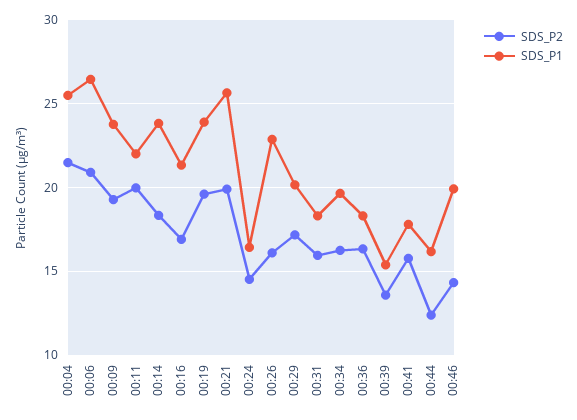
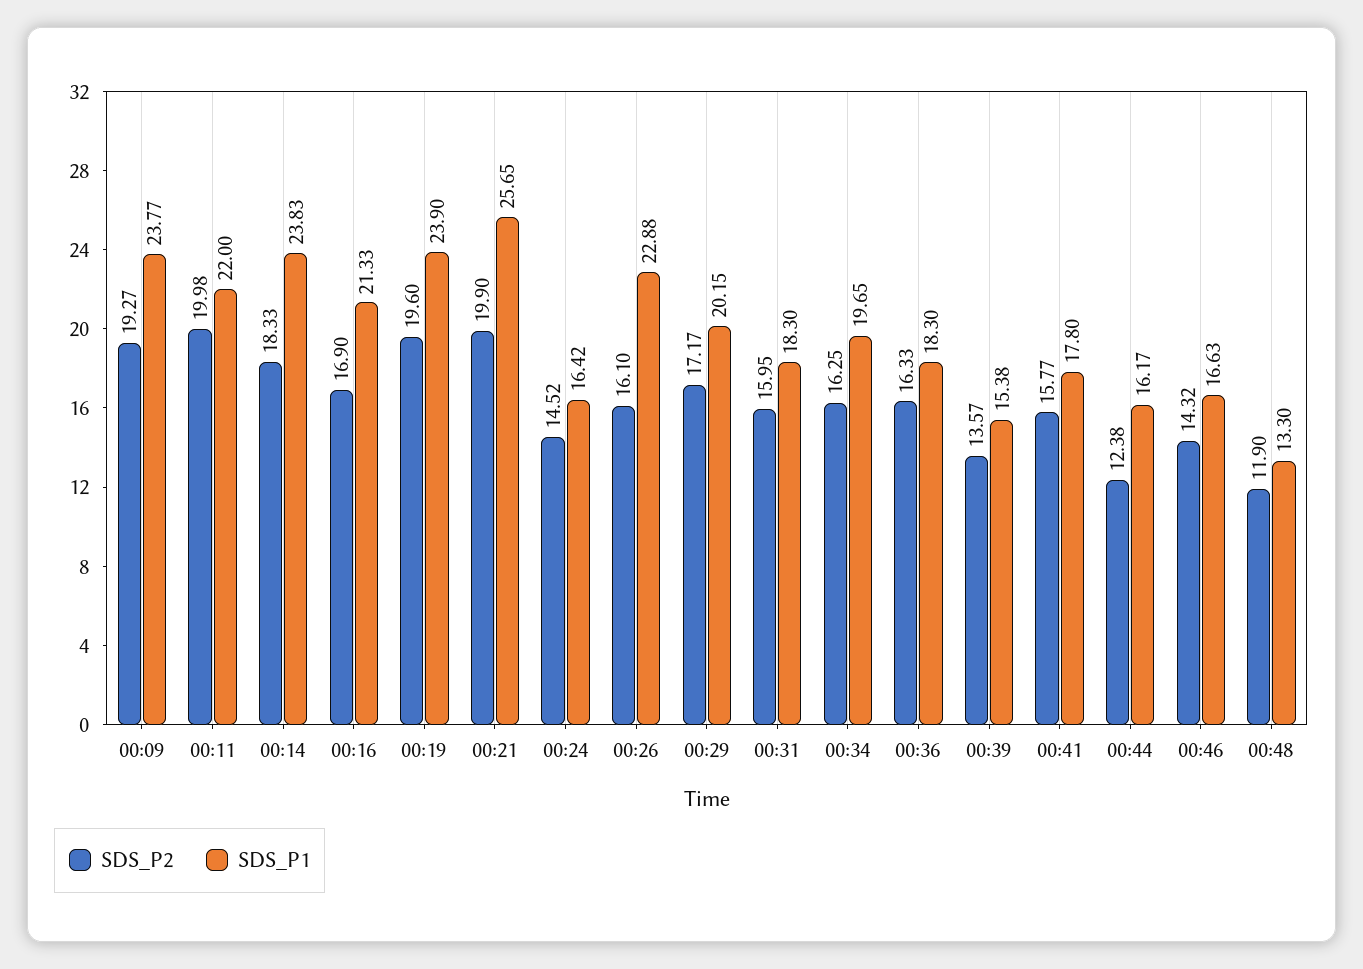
SDS_P2, 00:04: 21.5 -> none
SDS_P1, 00:04: 25.5 -> none
SDS_P2, 00:06: 21 -> none
SDS_P1, 00:06: 26.5 -> none
SDS_P1, 00:46: 20 -> 16.63
SDS_P2, 00:48: none -> 11.9
SDS_P1, 00:48: none -> 13.3

